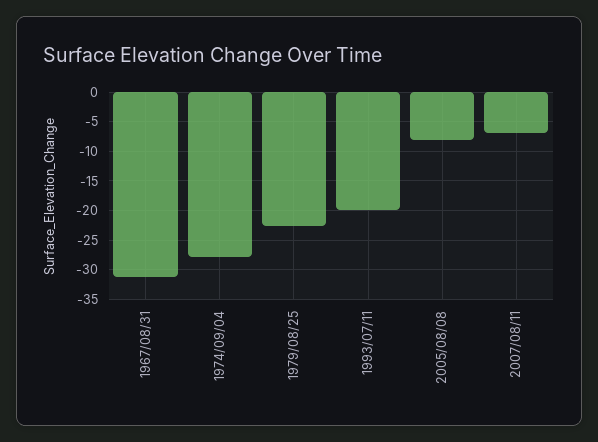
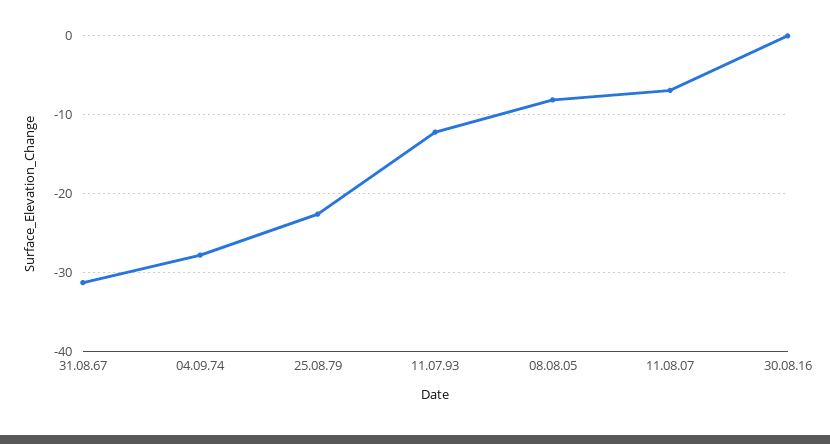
1993/07/11: -20 -> -12
30.08.16: none -> 0

